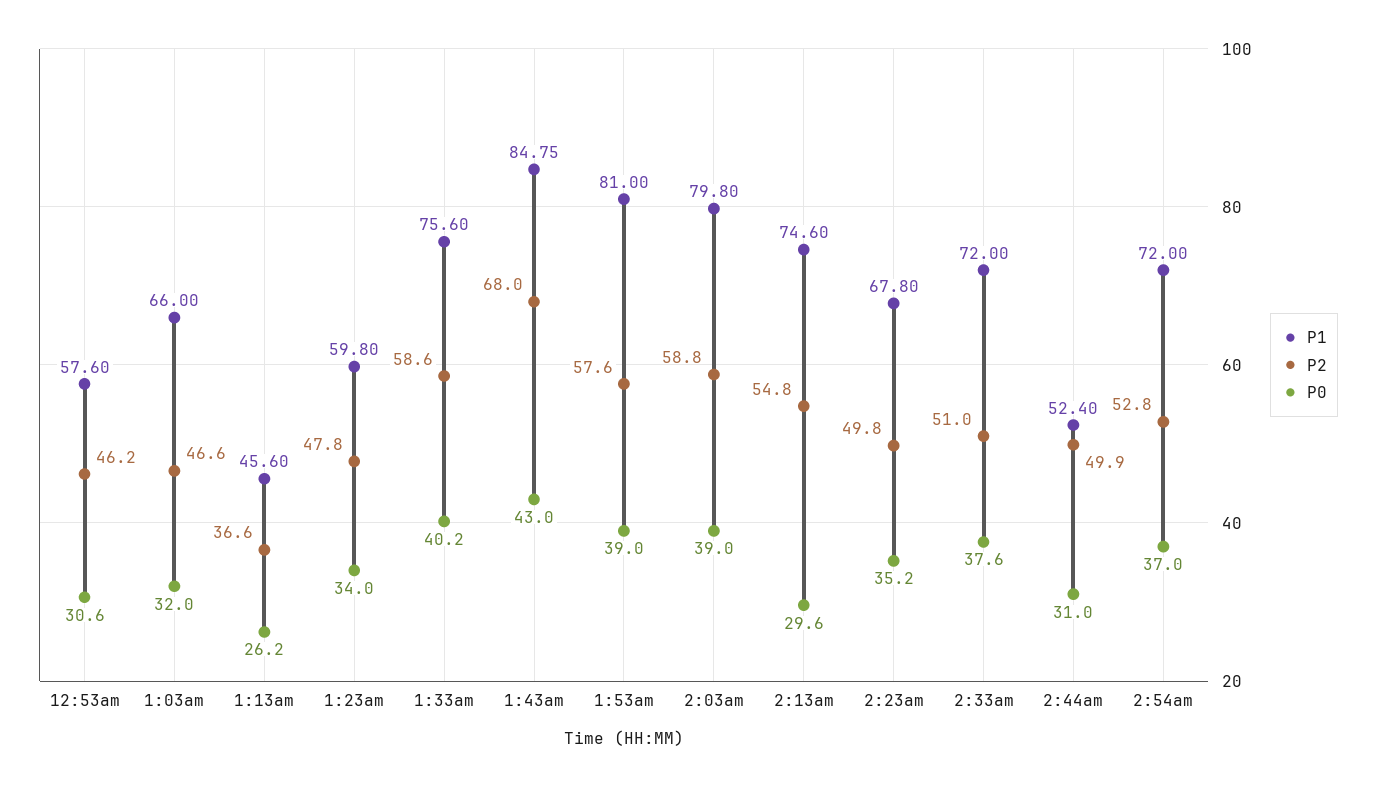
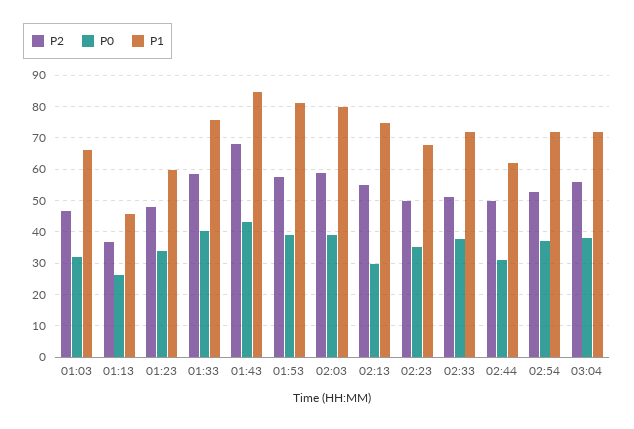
P1, 12:53am: 57.6 -> none
P2, 12:53am: 46.2 -> none
P0, 12:53am: 30.6 -> none
P1, 2:44am: 52.4 -> 62
P2, 03:04: none -> 56
P0, 03:04: none -> 38
P1, 03:04: none -> 72

